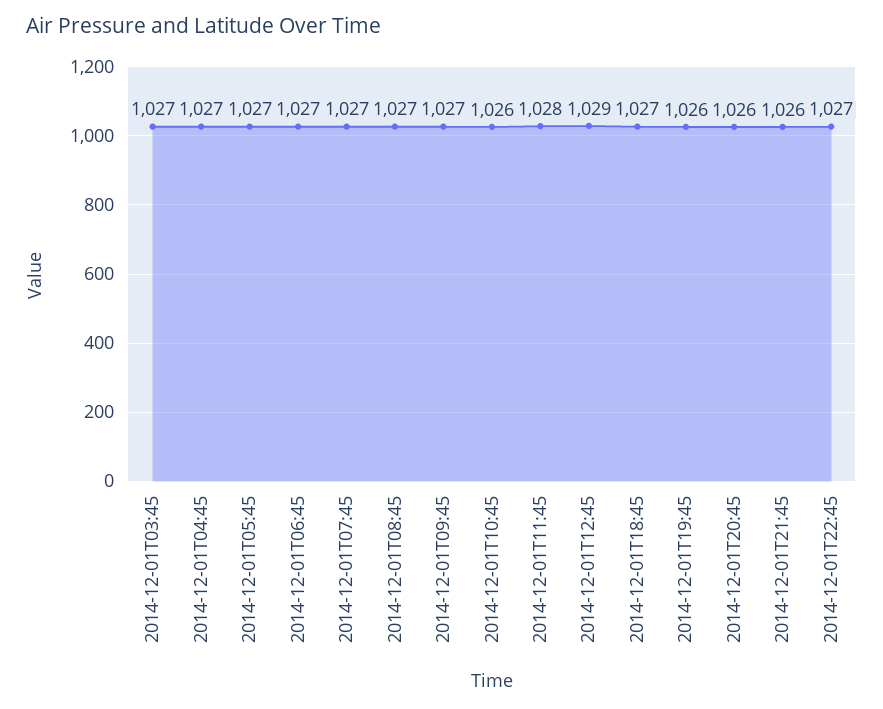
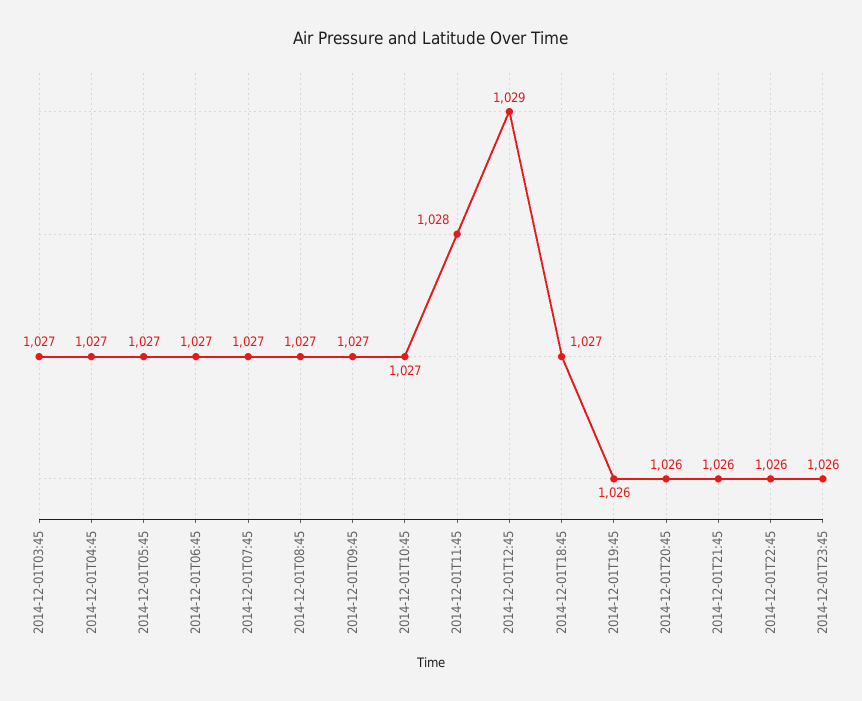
2014-12-01T10:45: 1026 -> 1027
2014-12-01T22:45: 1027 -> 1026
2014-12-01T23:45: none -> 1026

